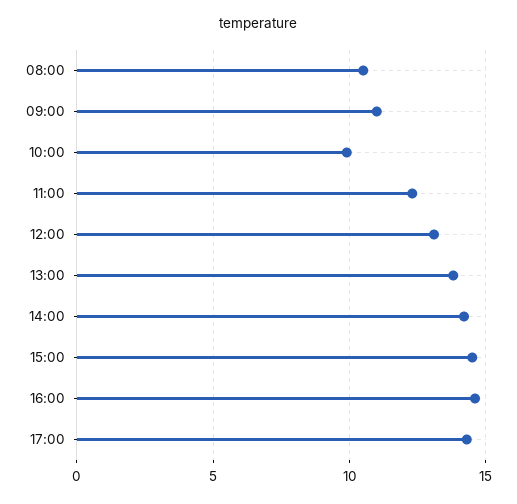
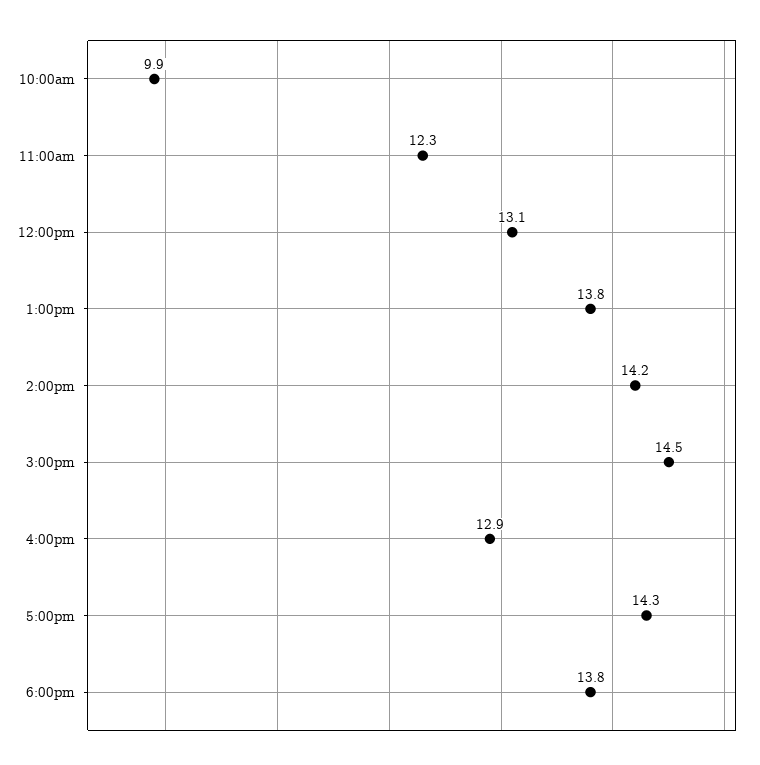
08:00: 10.5 -> none
09:00: 11 -> none
16:00: 14.5 -> 12.9
6:00pm: none -> 13.8

